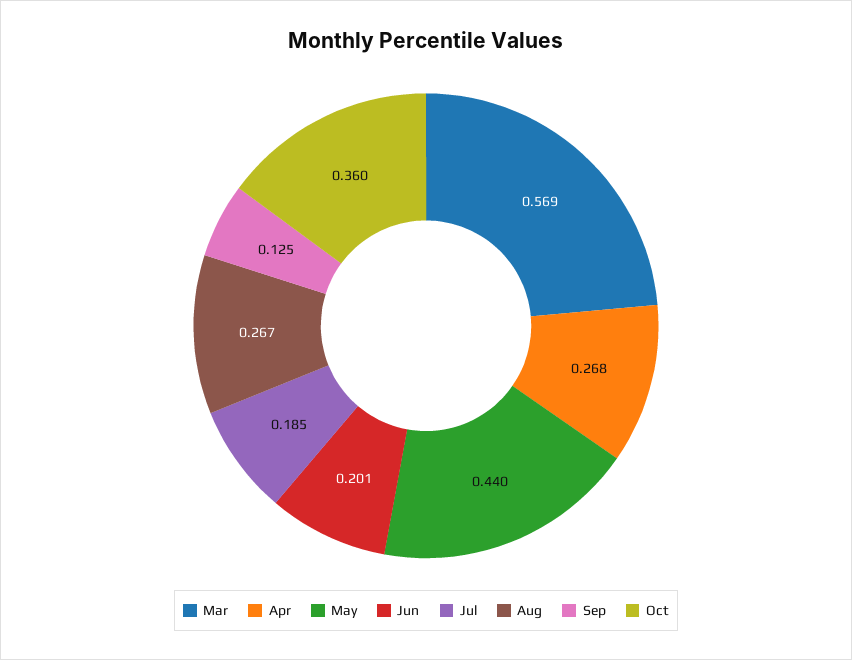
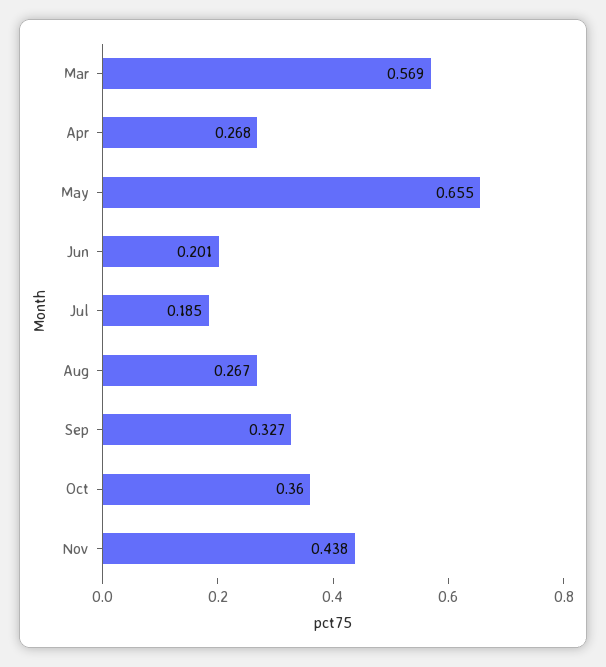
May: 0.44 -> 0.655
Sep: 0.125 -> 0.327
Nov: none -> 0.438

